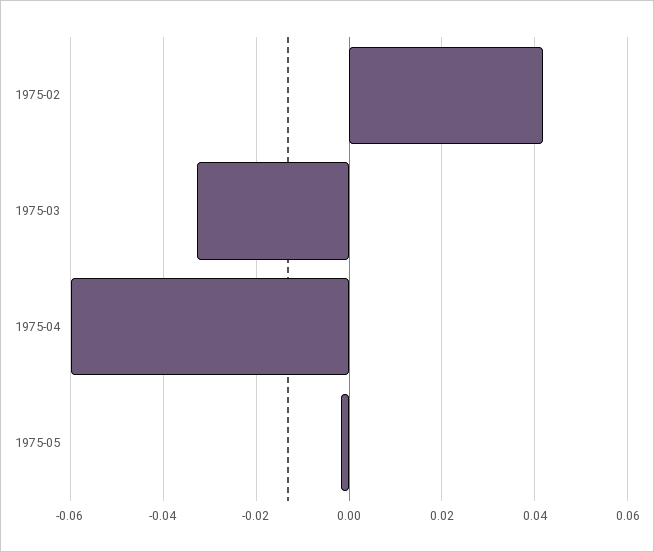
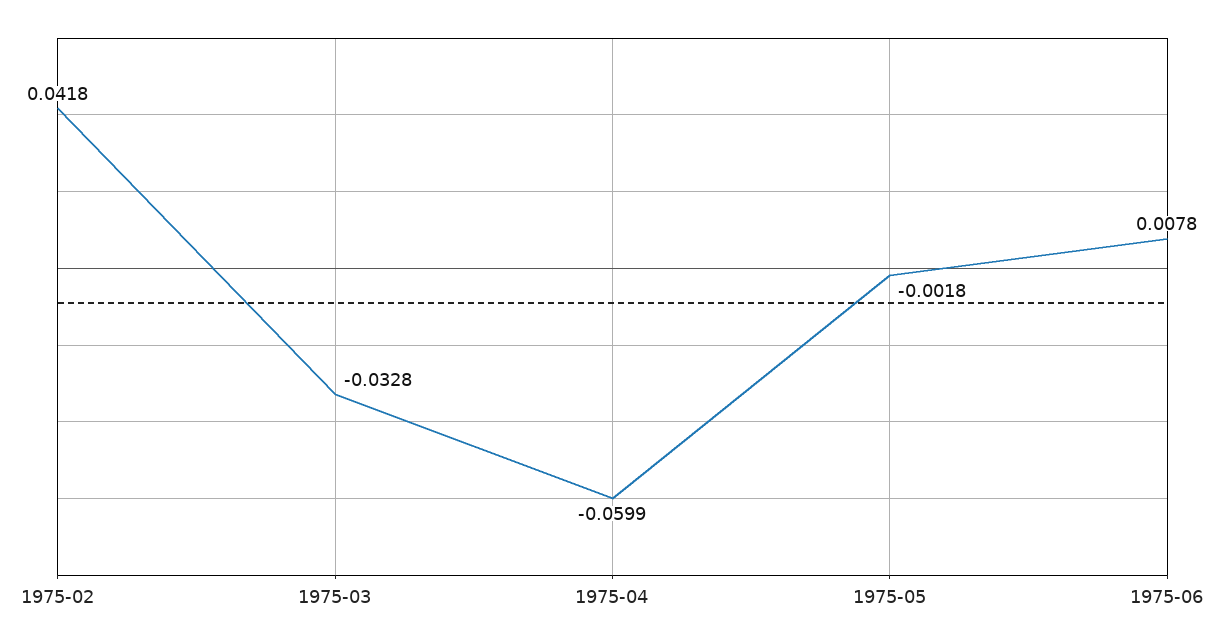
1975-06: none -> 0.0078

